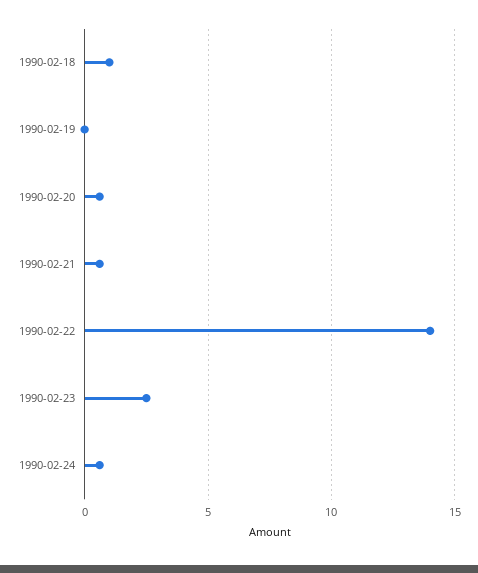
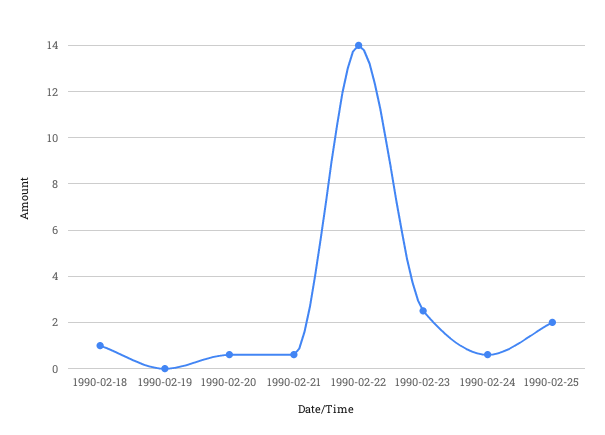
1990-02-25: none -> 2

